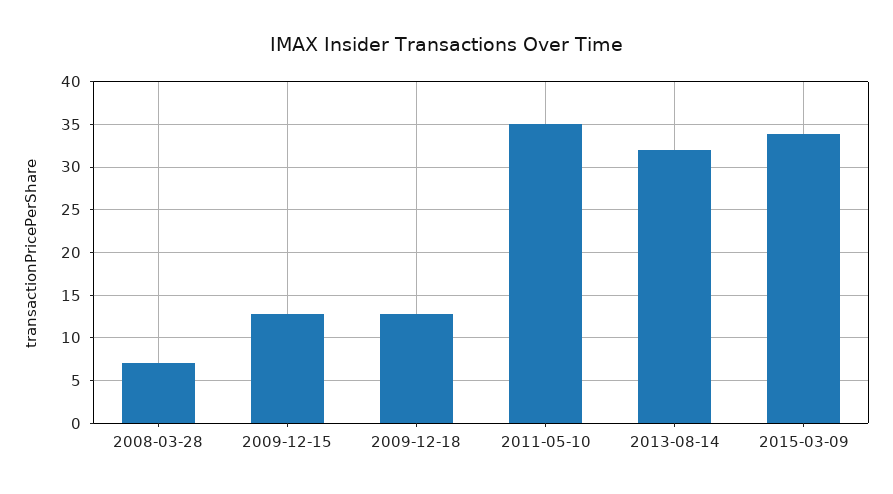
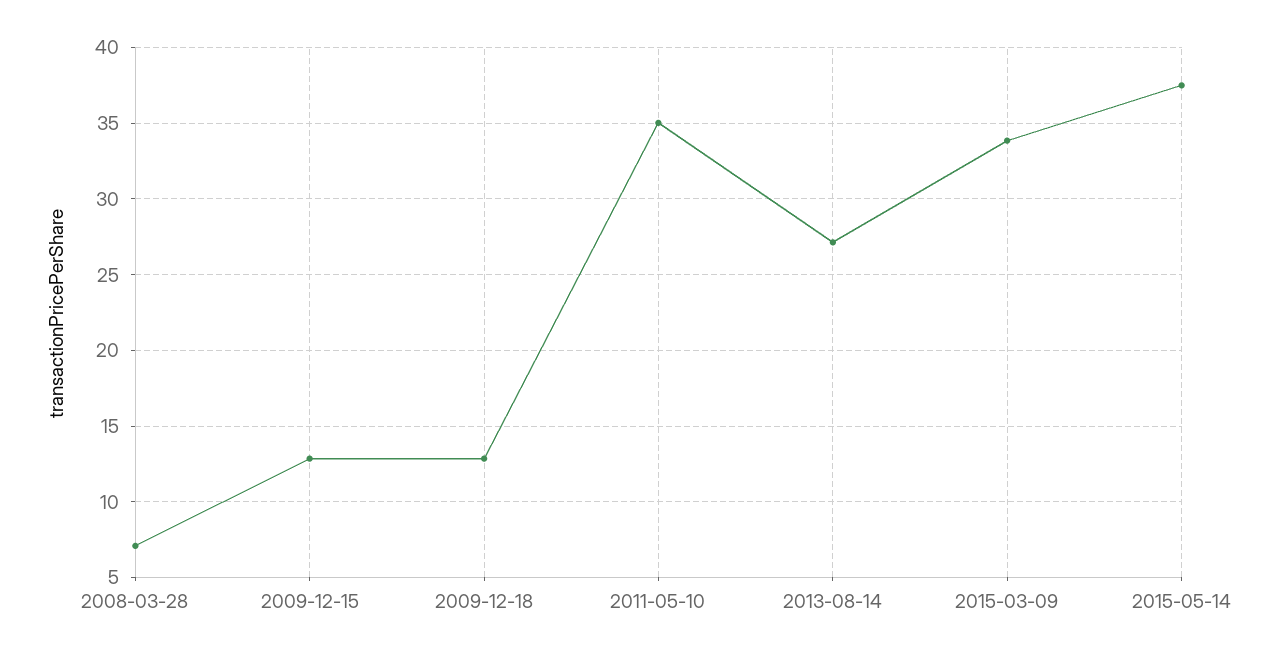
2013-08-14: 32 -> 27
2015-05-14: none -> 37.5

